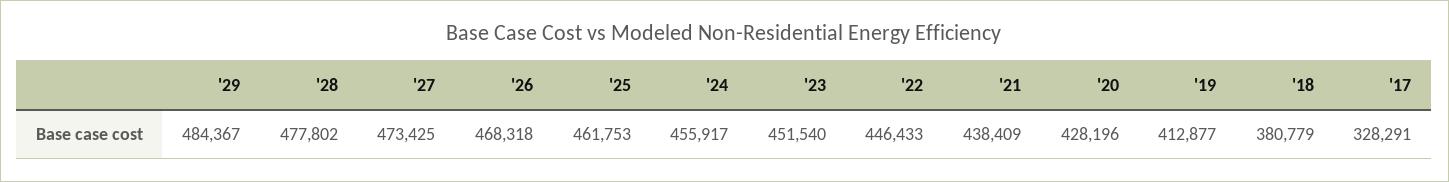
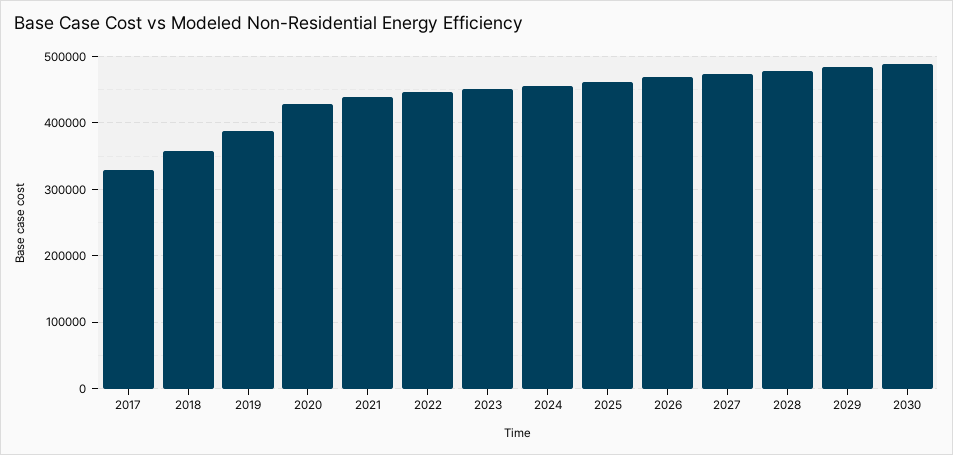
'19: 412877 -> 390000
'18: 380779 -> 360000
2030: none -> 490000

